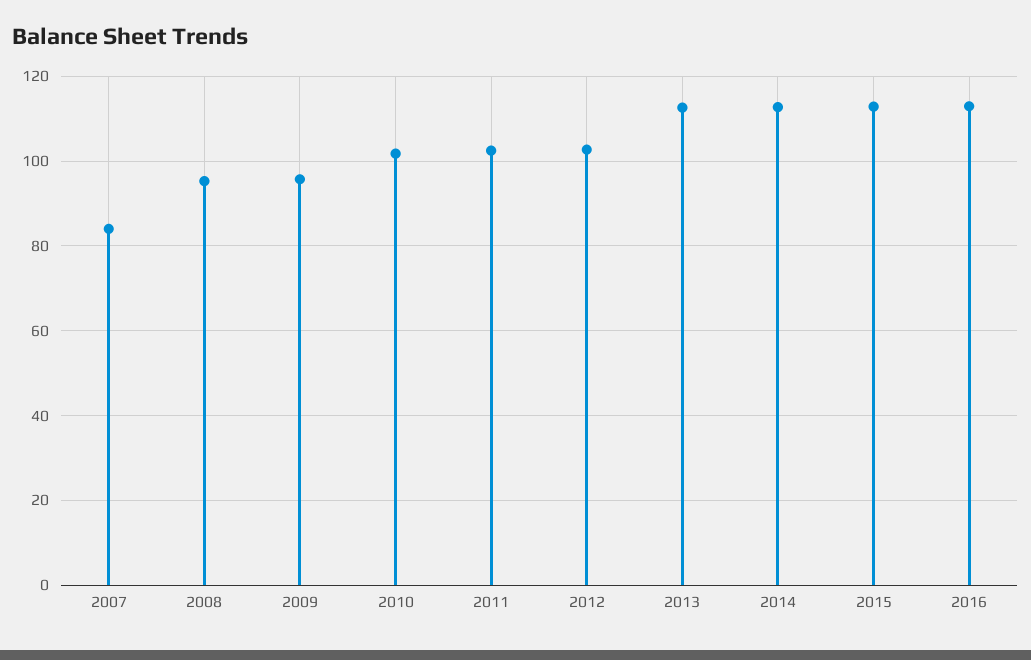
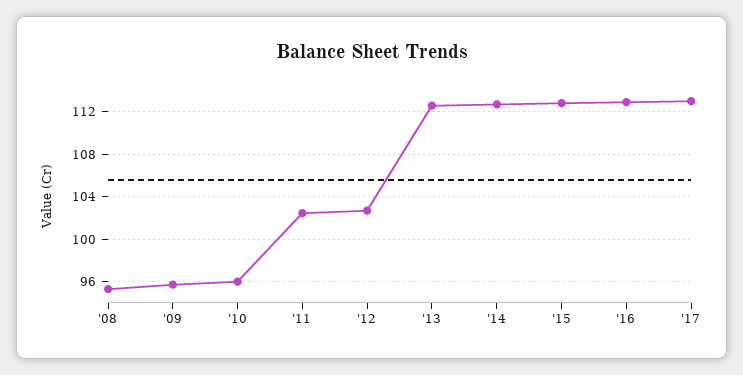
2007: 84 -> none
2010: 102 -> 96
'17: none -> 113

